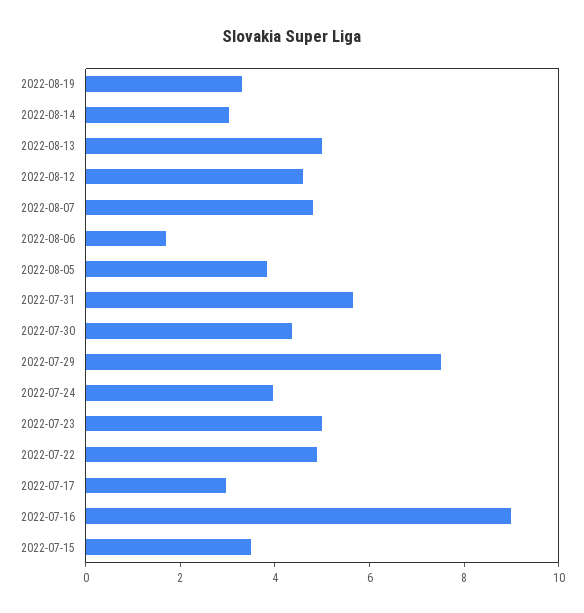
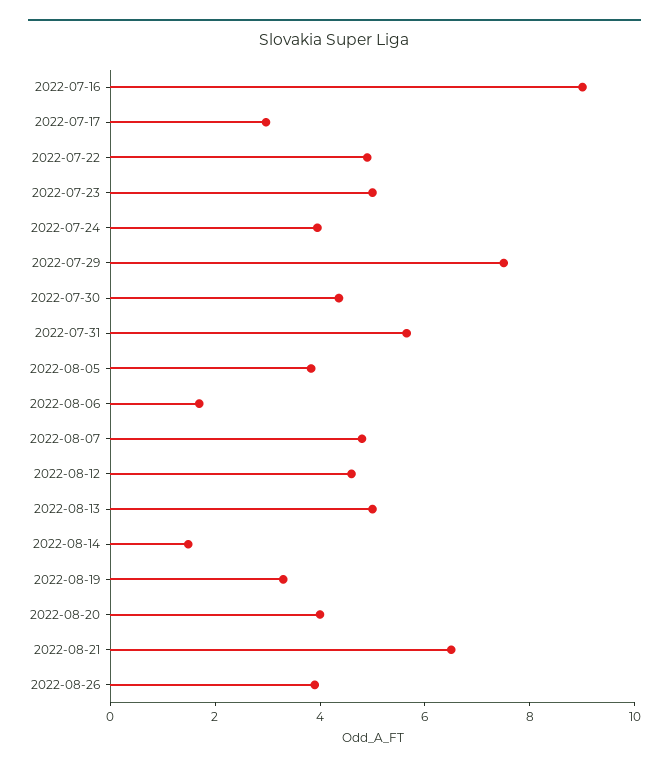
2022-08-14: 3 -> 1.5
2022-07-15: 3.5 -> none
2022-08-20: none -> 4
2022-08-21: none -> 6.5
2022-08-26: none -> 4

